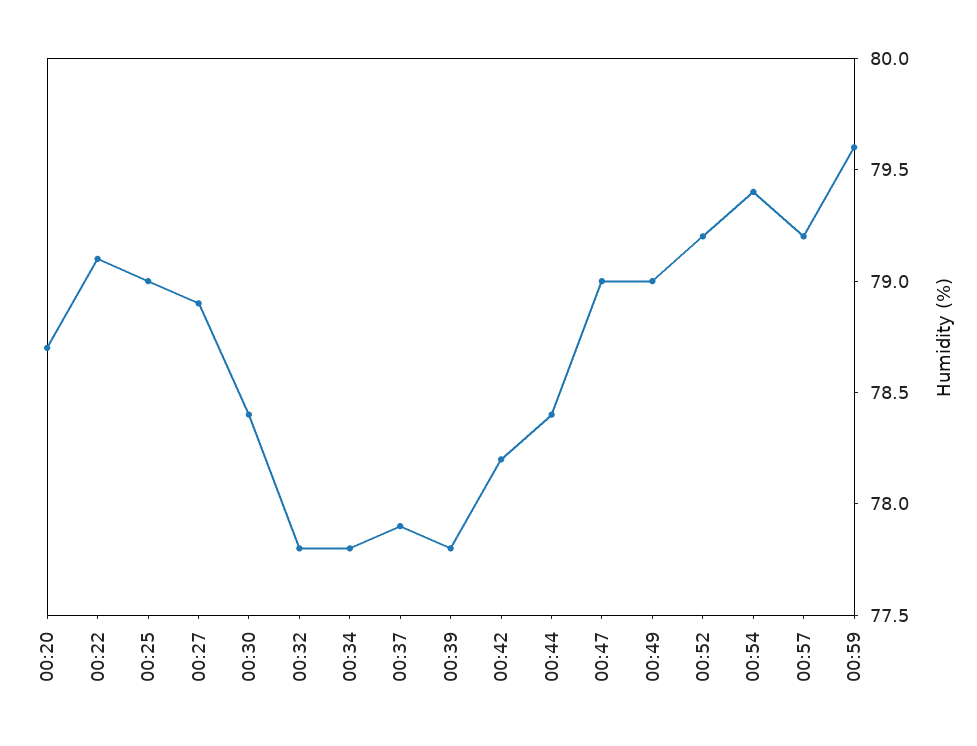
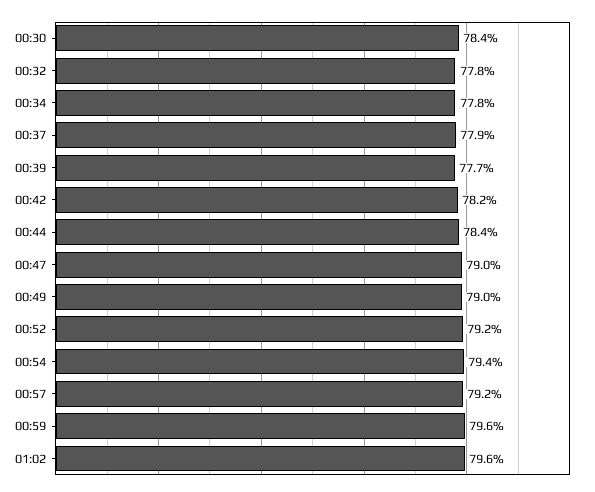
00:20: 78.7 -> none
00:22: 79.1 -> none
00:25: 79 -> none
00:27: 78.9 -> none
00:39: 77.8 -> 77.7
01:02: none -> 79.6

